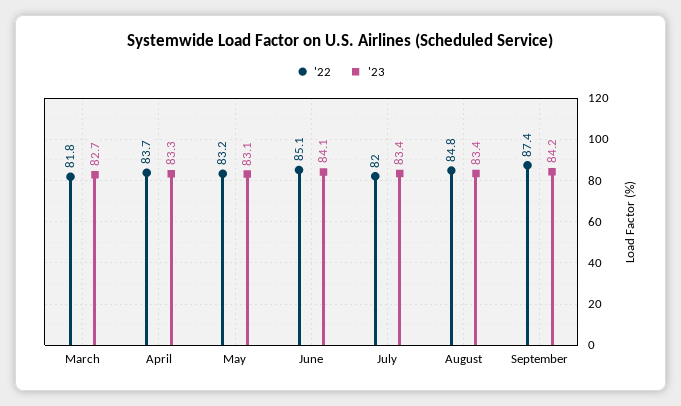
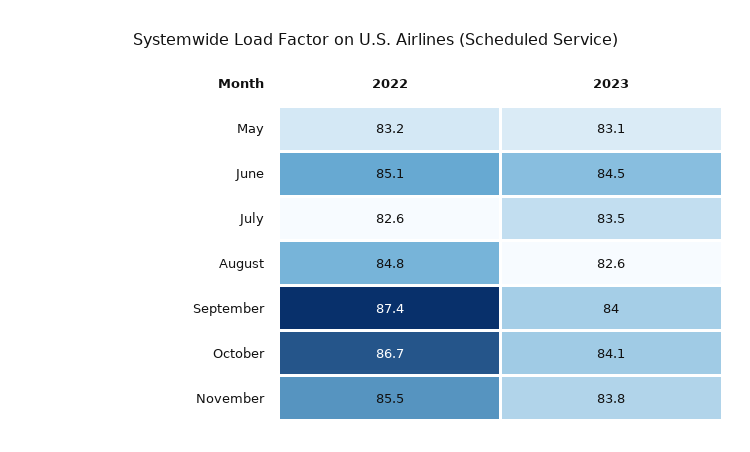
'22, March: 81.8 -> none
'23, March: 82.7 -> none
'22, April: 83.7 -> none
'23, April: 83.3 -> none
'23, June: 84.1 -> 84.5
'22, July: 82 -> 82.6
'23, July: 83.4 -> 83.5
'23, August: 83.4 -> 82.6
'23, September: 84.2 -> 84
'22, October: none -> 86.7
'23, October: none -> 84.1
'22, November: none -> 85.5
'23, November: none -> 83.8

